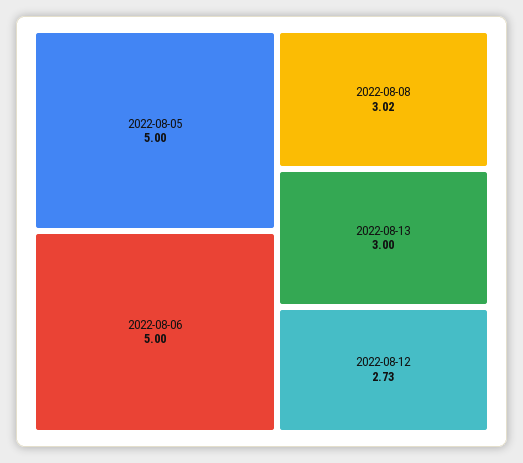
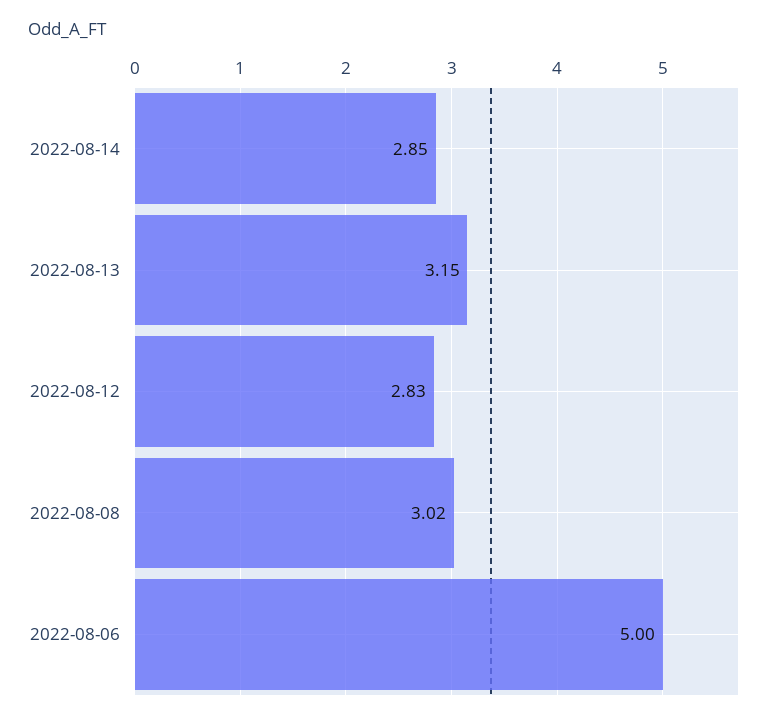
2022-08-05: 5 -> none
2022-08-13: 3 -> 3.15
2022-08-12: 2.73 -> 2.83
2022-08-14: none -> 2.85

